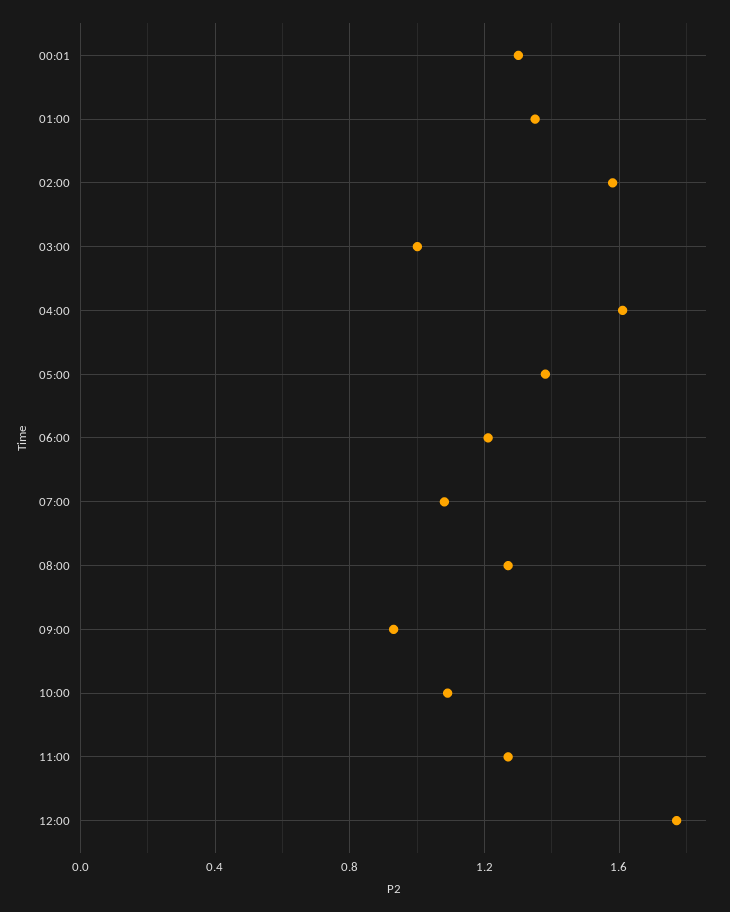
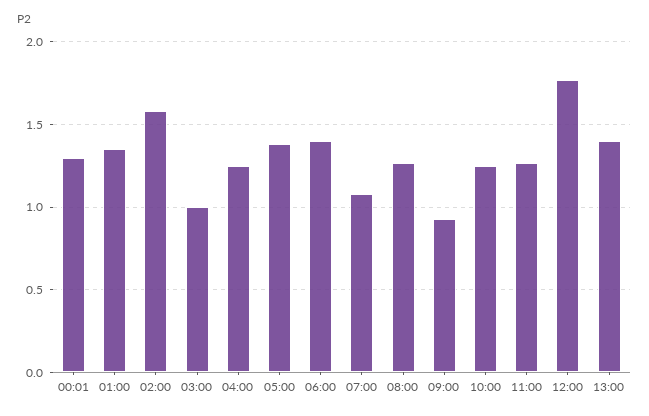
04:00: 1.6 -> 1.25
06:00: 1.2 -> 1.4
10:00: 1.1 -> 1.25
13:00: none -> 1.4

